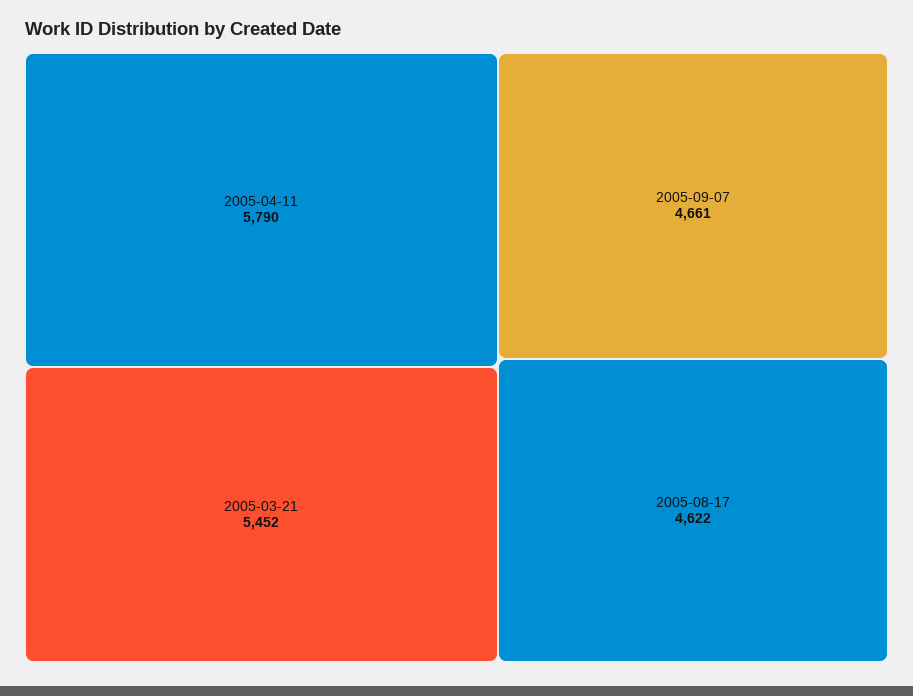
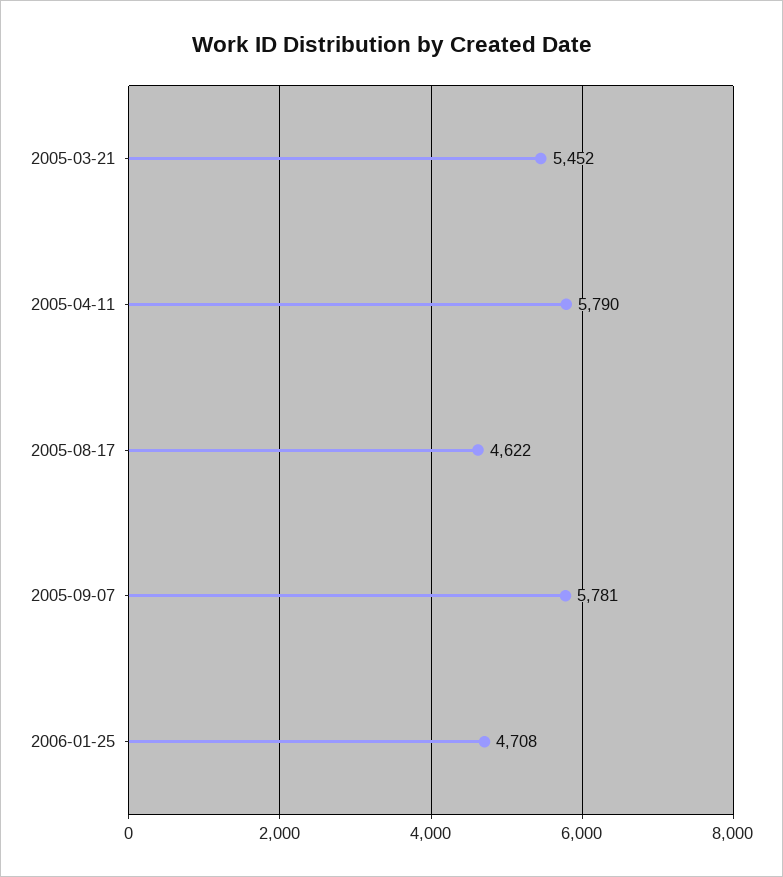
2005-09-07: 4661 -> 5781
2006-01-25: none -> 4708

